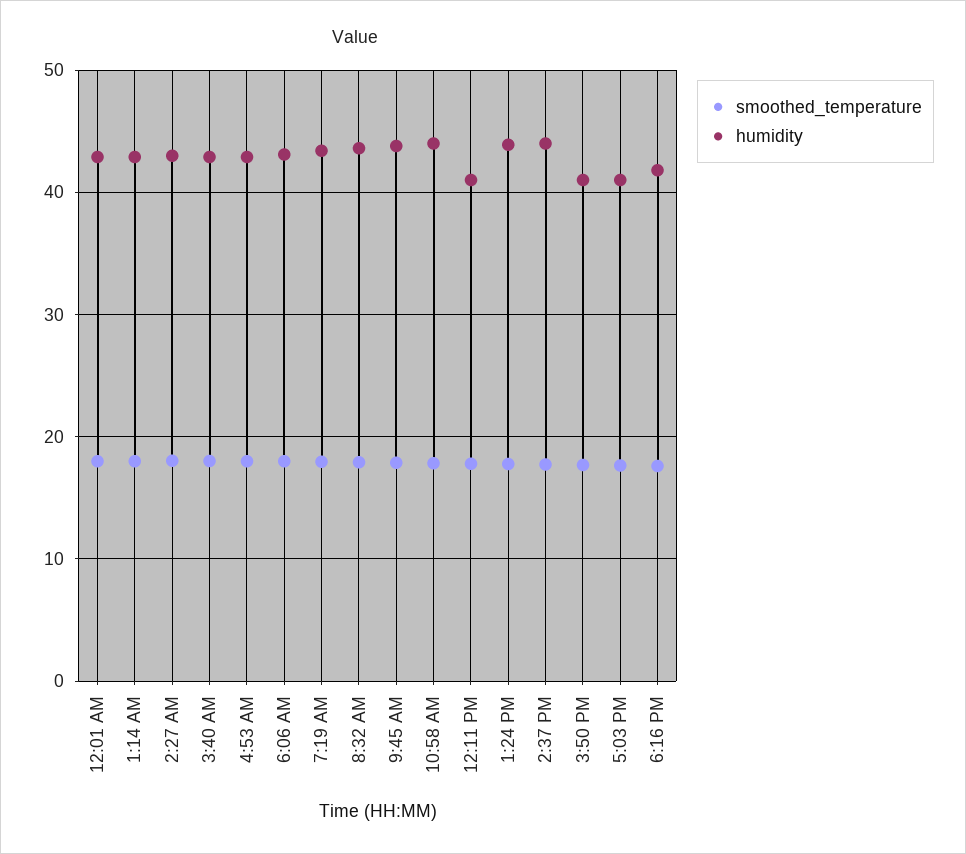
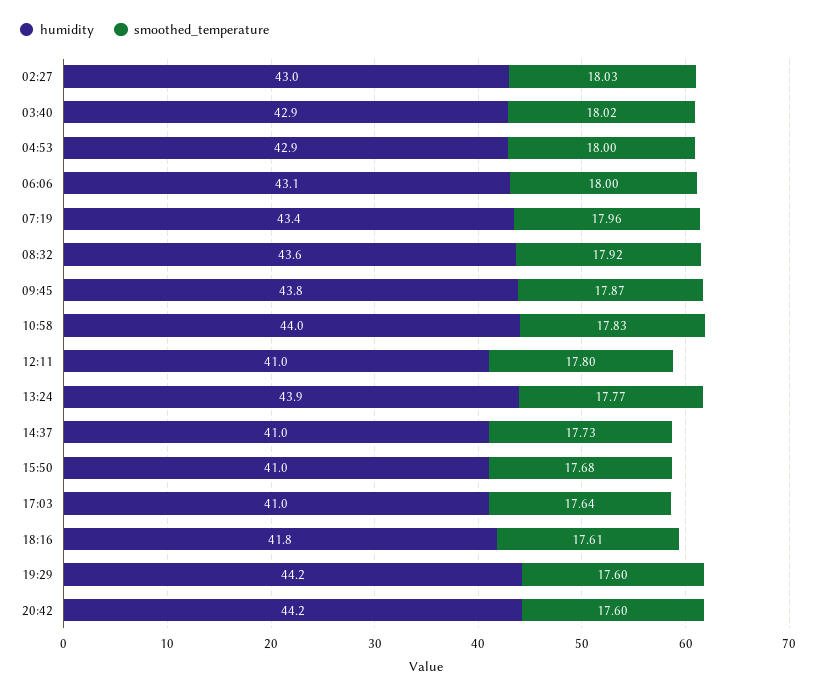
smoothed_temperature, 12:01 AM: 18 -> none
humidity, 12:01 AM: 43 -> none
smoothed_temperature, 1:14 AM: 18 -> none
humidity, 1:14 AM: 43 -> none
humidity, 2:37 PM: 44 -> 41
humidity, 19:29: none -> 44.2
smoothed_temperature, 19:29: none -> 17.6
humidity, 20:42: none -> 44.2
smoothed_temperature, 20:42: none -> 17.6

